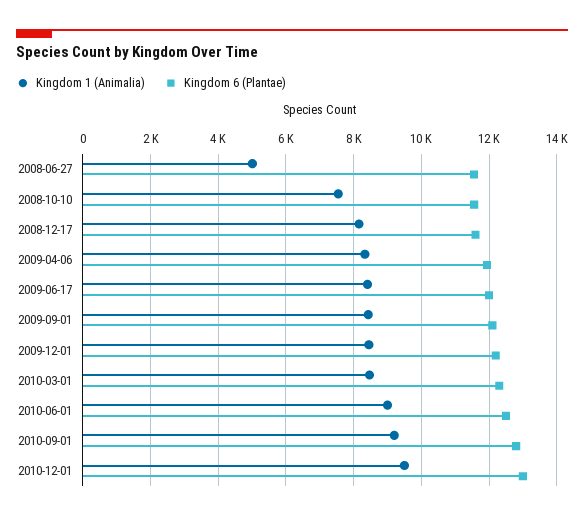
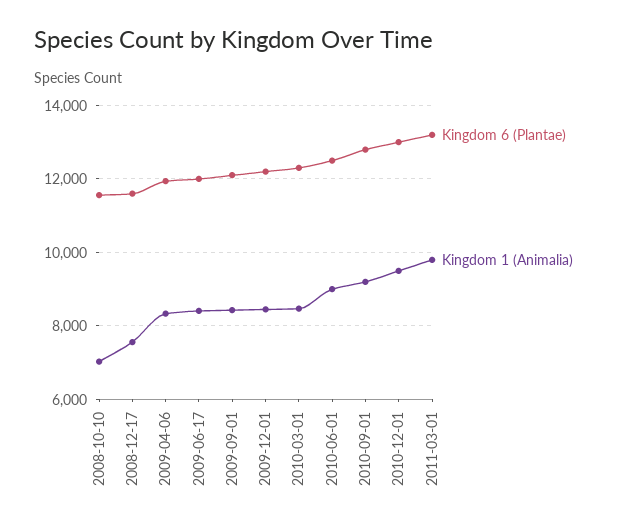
Kingdom 1 (Animalia), 2008-06-27: 5000 -> none
Kingdom 6 (Plantae), 2008-06-27: 11600 -> none
Kingdom 1 (Animalia), 2008-10-10: 7600 -> 7000
Kingdom 1 (Animalia), 2008-12-17: 8200 -> 7600
Kingdom 6 (Plantae), 2011-03-01: none -> 13200
Kingdom 1 (Animalia), 2011-03-01: none -> 9800

